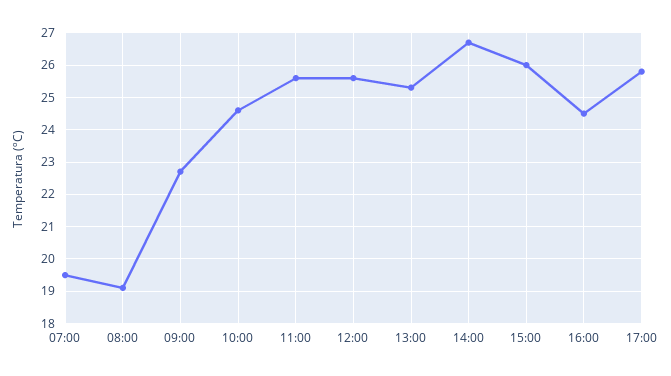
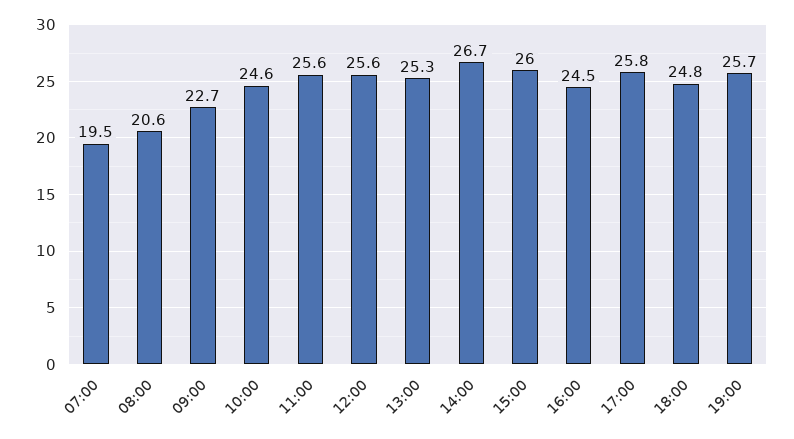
08:00: 19 -> 20.6
18:00: none -> 24.8
19:00: none -> 25.7

